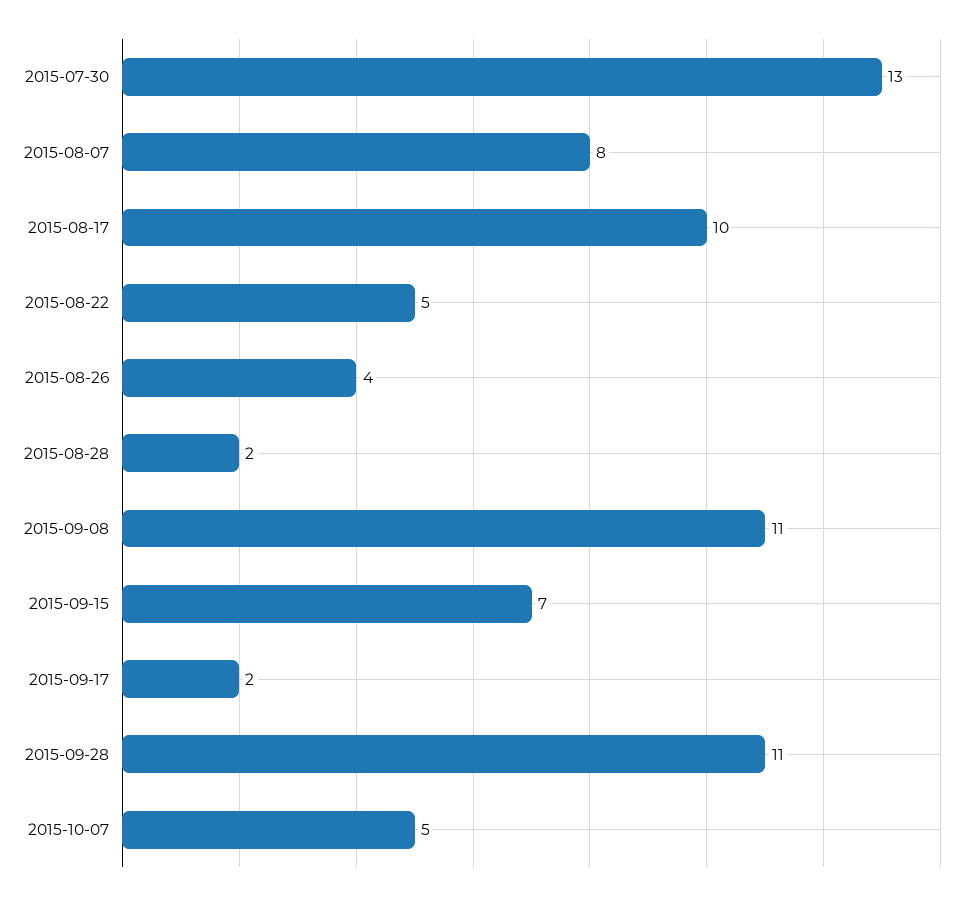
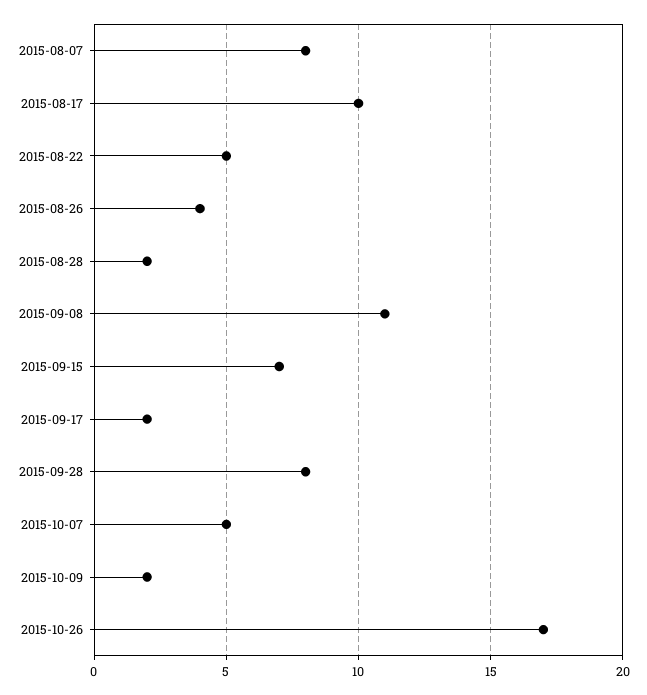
2015-07-30: 13 -> none
2015-09-28: 11 -> 8
2015-10-09: none -> 2
2015-10-26: none -> 17

